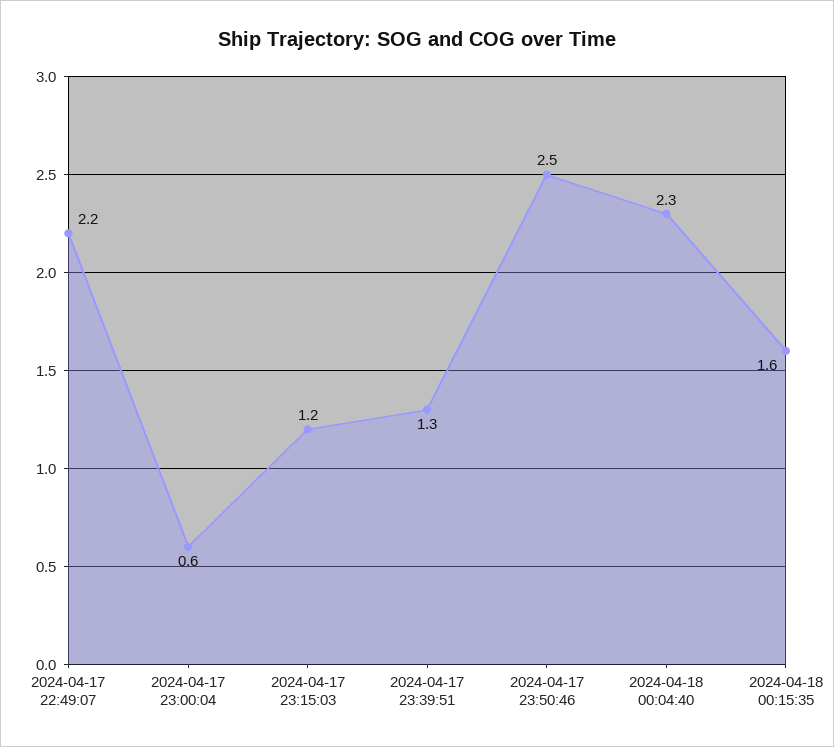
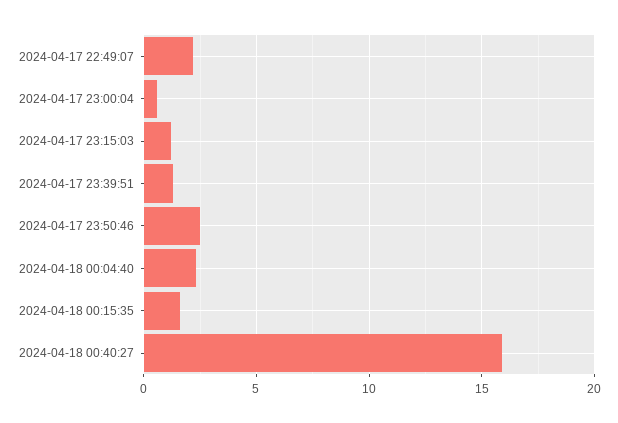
2024-04-18 00:40:27: none -> 16

